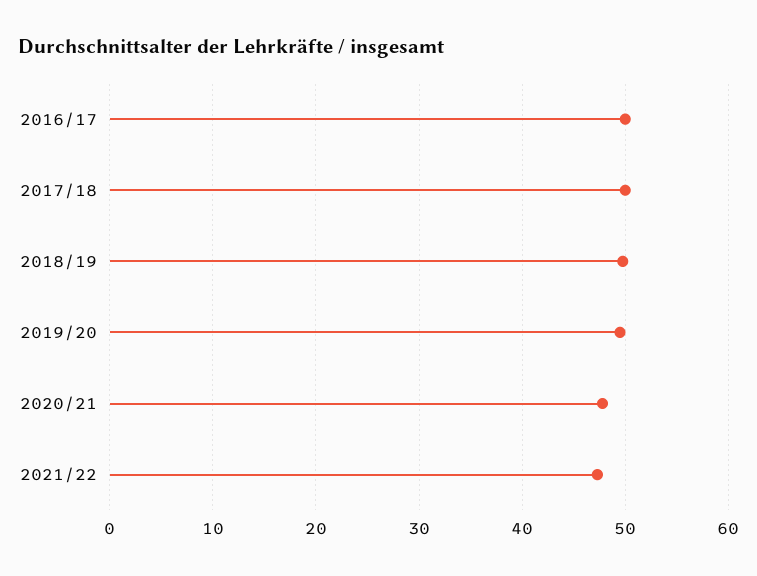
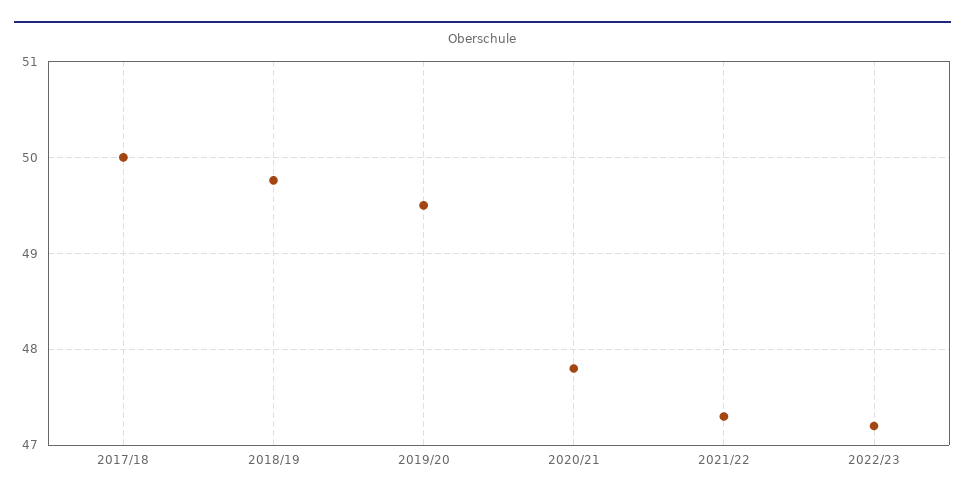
2016/17: 50 -> none
2022/23: none -> 47.2

